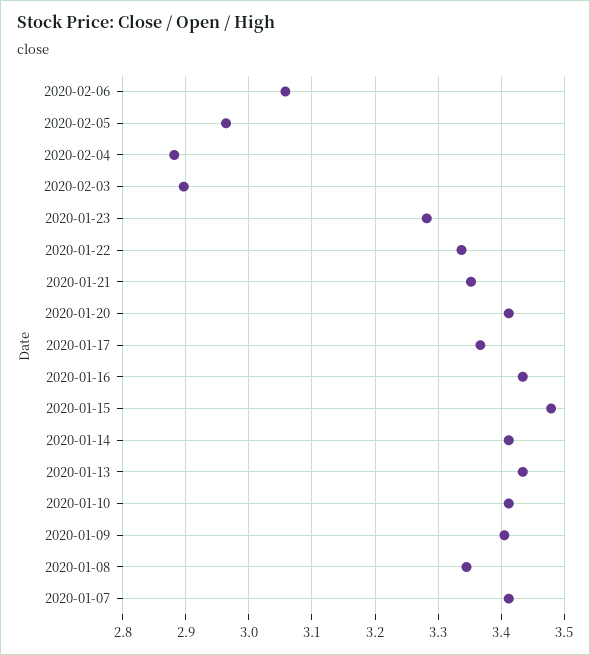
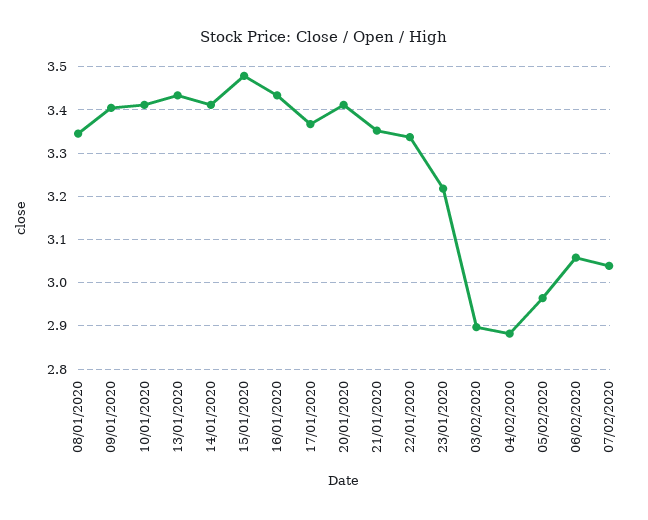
2020-01-23: 3.28 -> 3.22
2020-01-07: 3.41 -> none
07/02/2020: none -> 3.04

